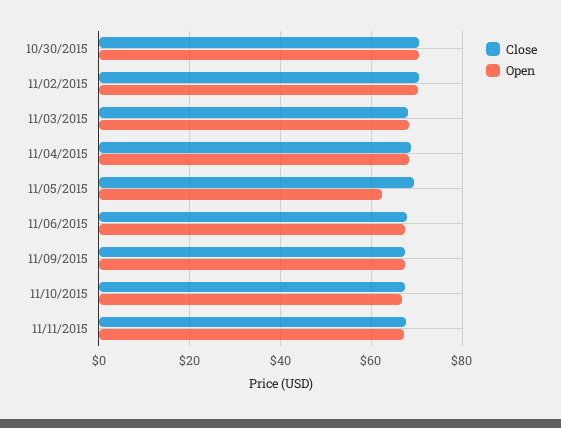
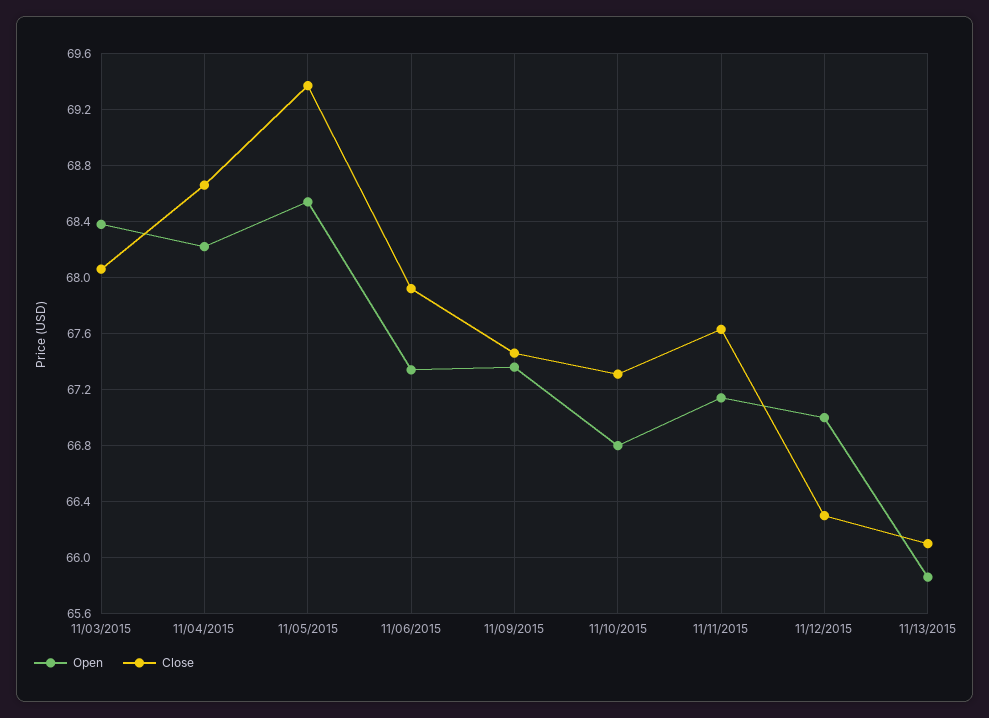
Close, 10/30/2015: 70 -> none
Open, 10/30/2015: 70 -> none
Close, 11/02/2015: 70 -> none
Open, 11/02/2015: 70 -> none
Open, 11/05/2015: 62 -> 68.55
Open, 11/12/2015: none -> 67
Close, 11/12/2015: none -> 66.3
Open, 11/13/2015: none -> 65.85
Close, 11/13/2015: none -> 66.1

